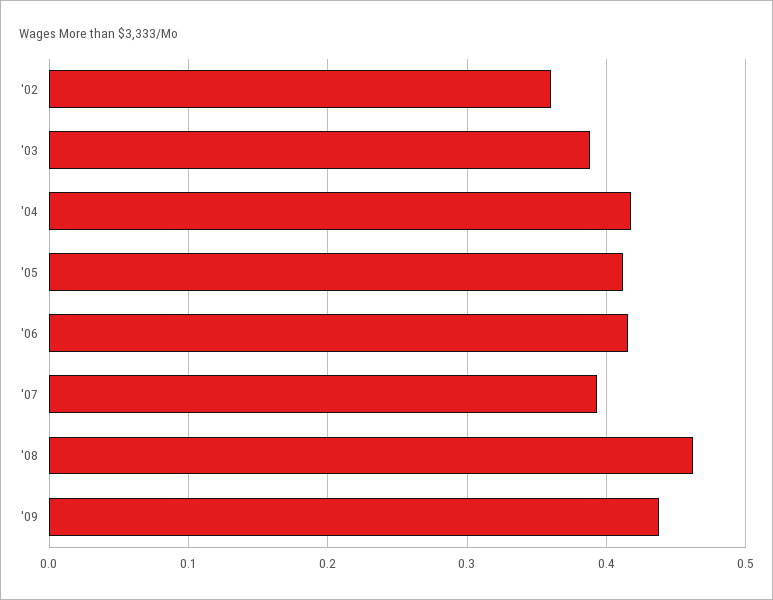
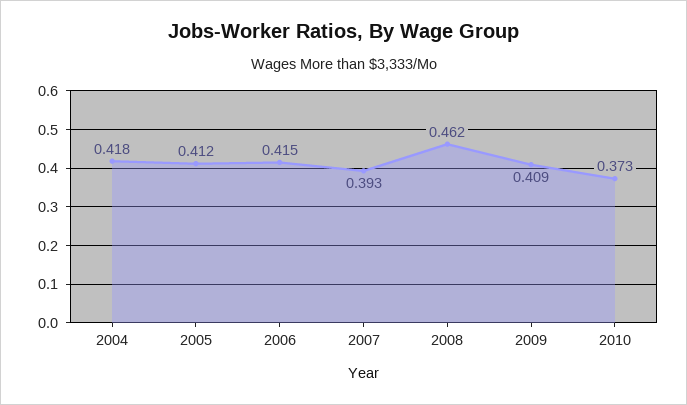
'02: 0.36 -> none
'03: 0.39 -> none
'09: 0.44 -> 0.409
2010: none -> 0.373

